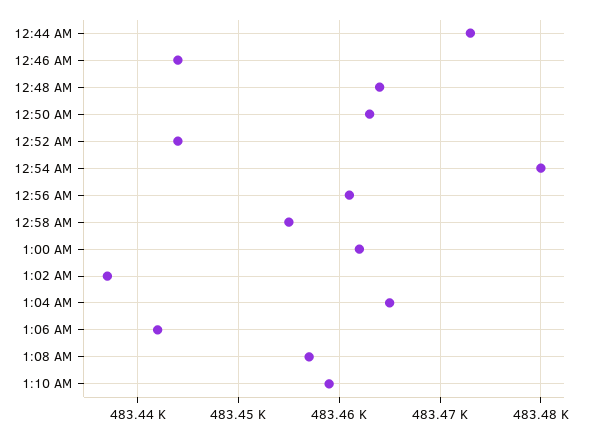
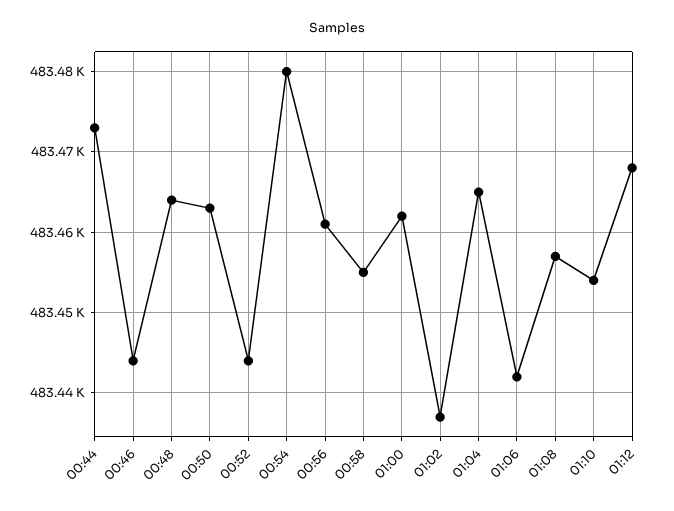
1:10 AM: 483459 -> 483454
01:12: none -> 483468

